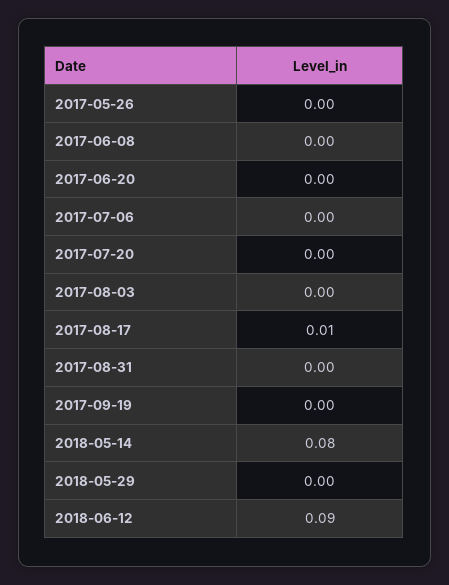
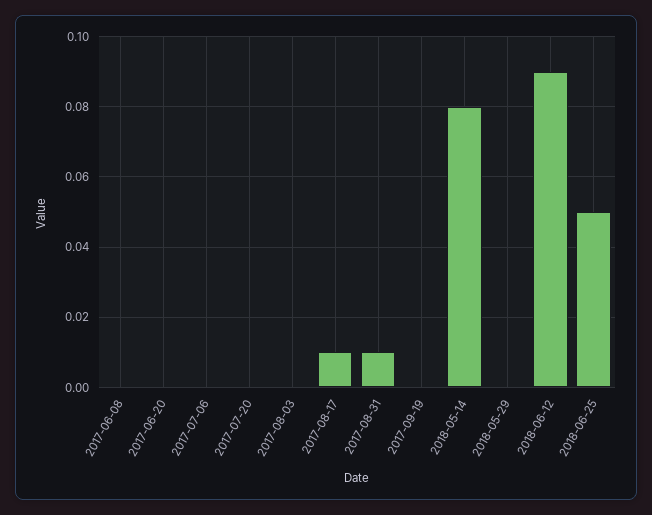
2017-05-26: 0 -> none
2017-08-31: 0 -> 0.01
2018-06-25: none -> 0.05

